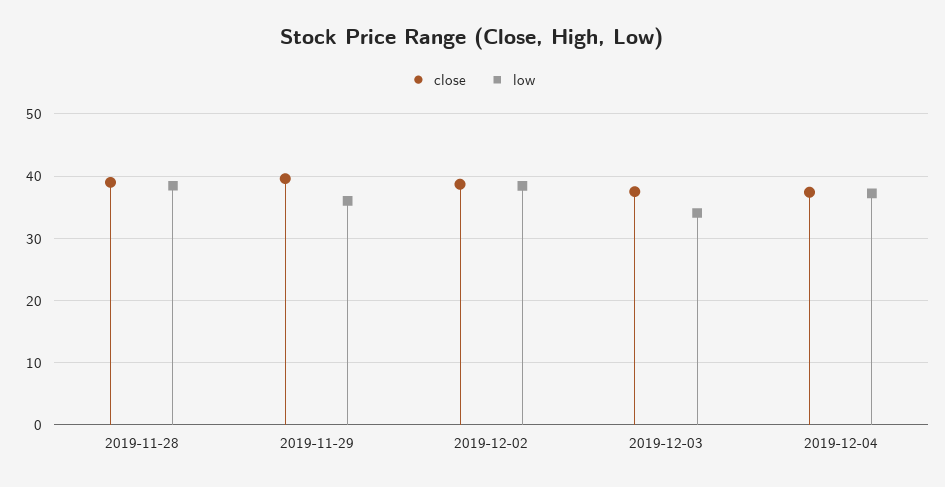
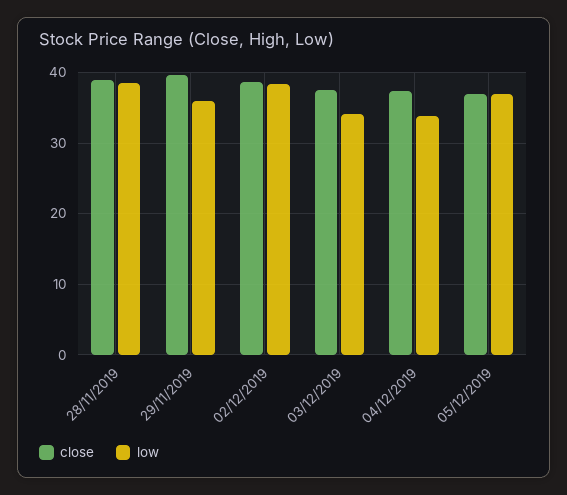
low, 2019-12-04: 37 -> 34
close, 05/12/2019: none -> 37
low, 05/12/2019: none -> 37

